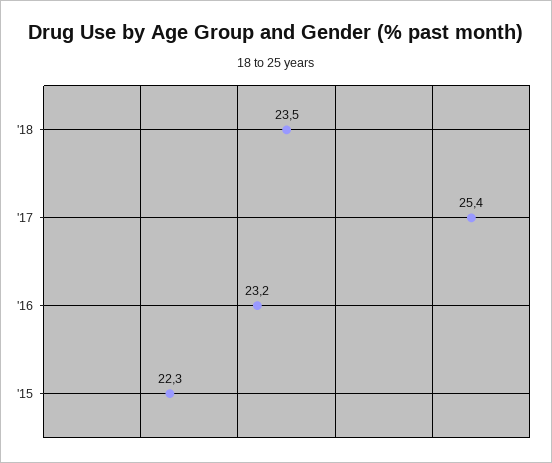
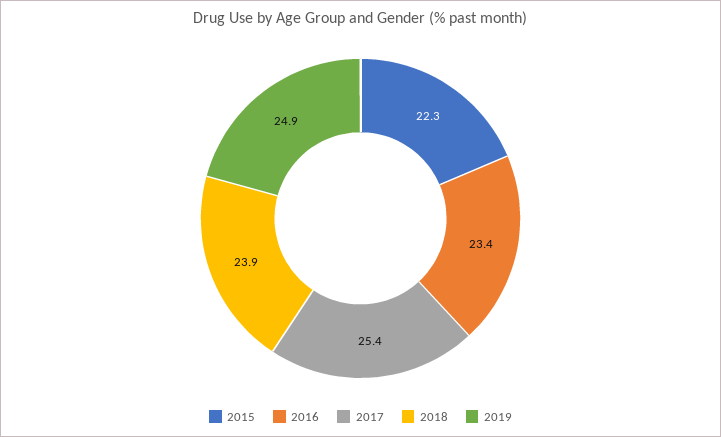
'18: 23.5 -> 23.9
'16: 23.2 -> 23.4
2019: none -> 24.9

